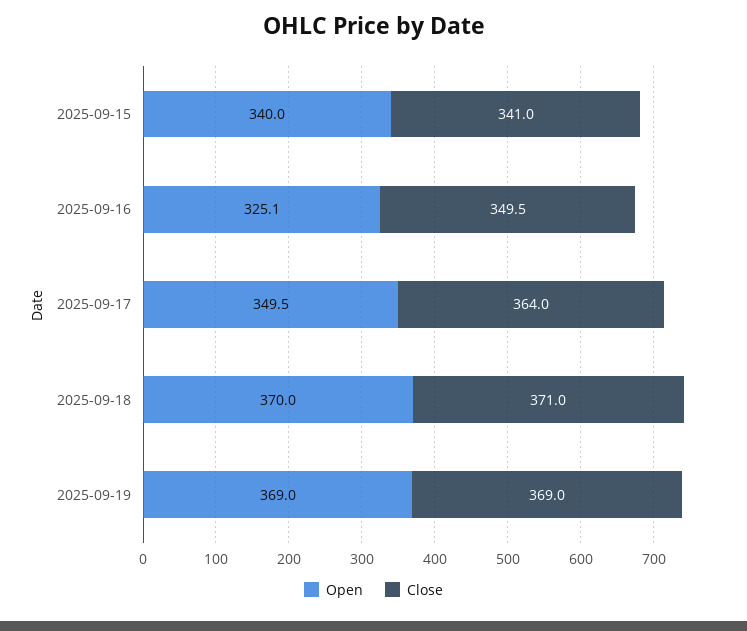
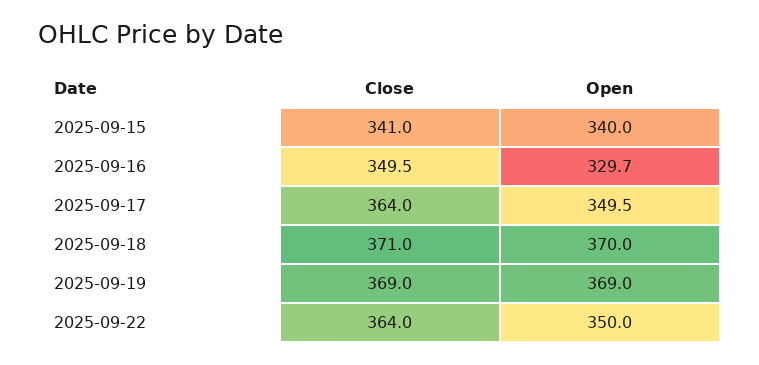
Open, 2025-09-16: 325.1 -> 329.7
Close, 2025-09-22: none -> 364
Open, 2025-09-22: none -> 350

